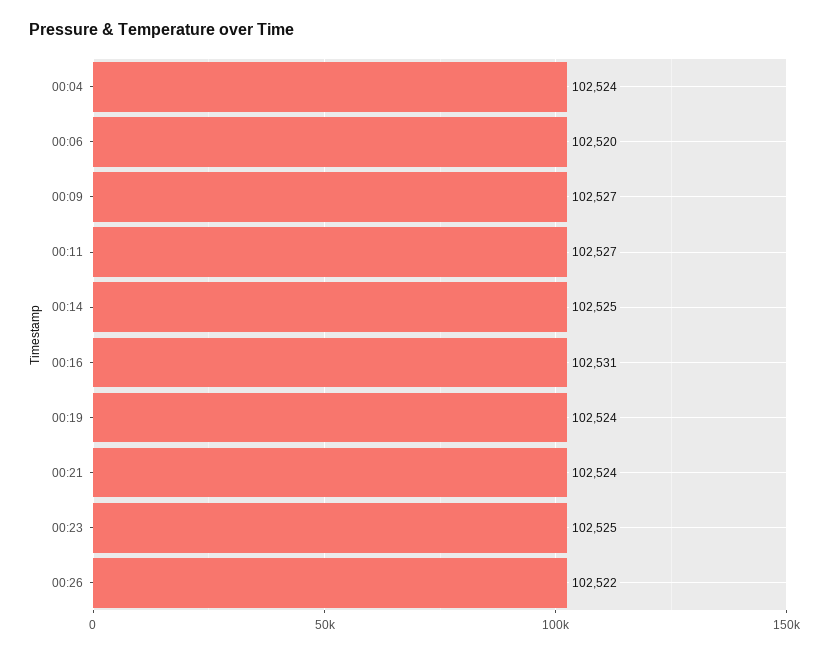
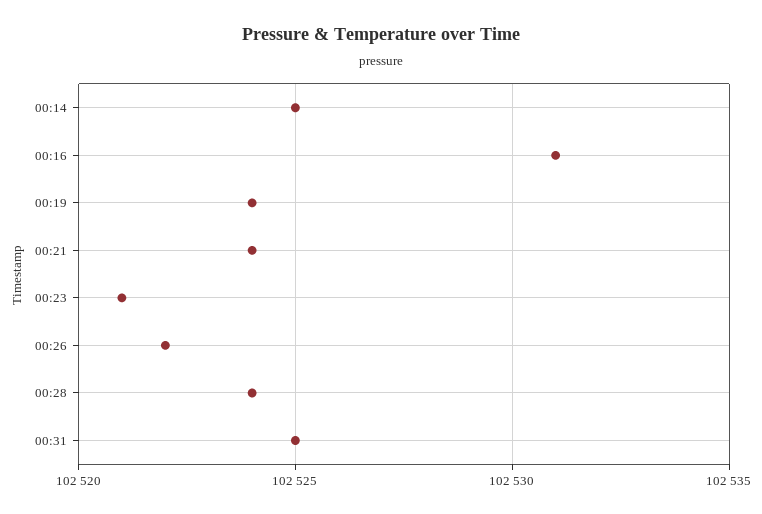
00:04: 102524 -> none
00:06: 102520 -> none
00:09: 102527 -> none
00:11: 102527 -> none
00:23: 102525 -> 102521
00:28: none -> 102524
00:31: none -> 102525

